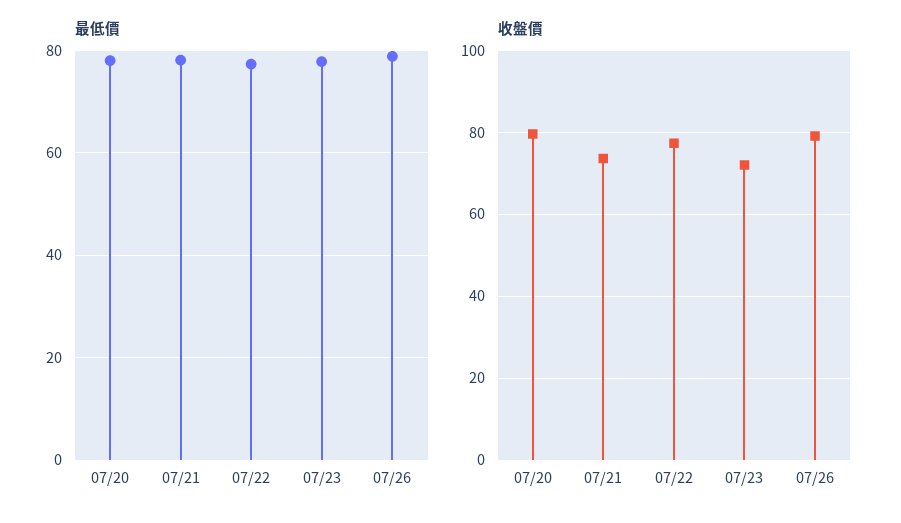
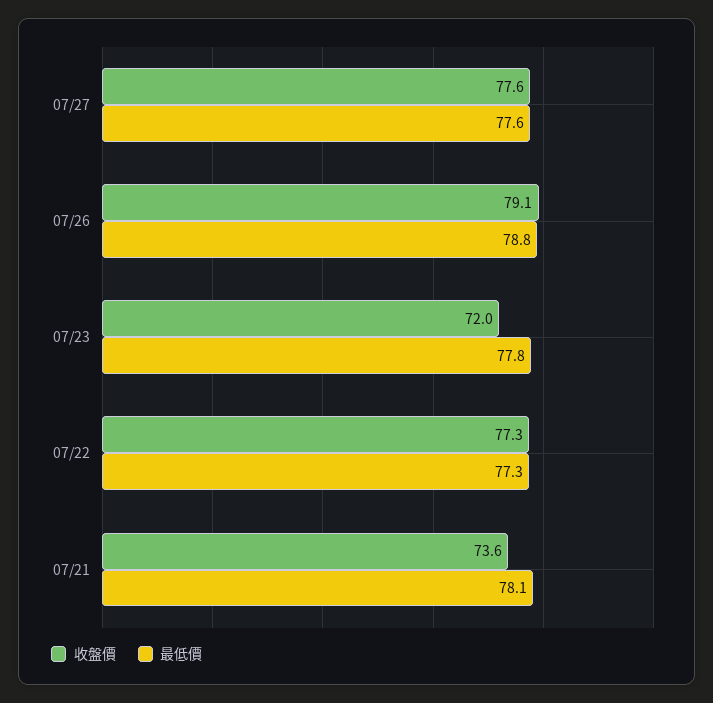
最低價, 07/20: 78 -> none
收盤價, 07/20: 80 -> none
收盤價, 07/27: none -> 77.6
最低價, 07/27: none -> 77.6

